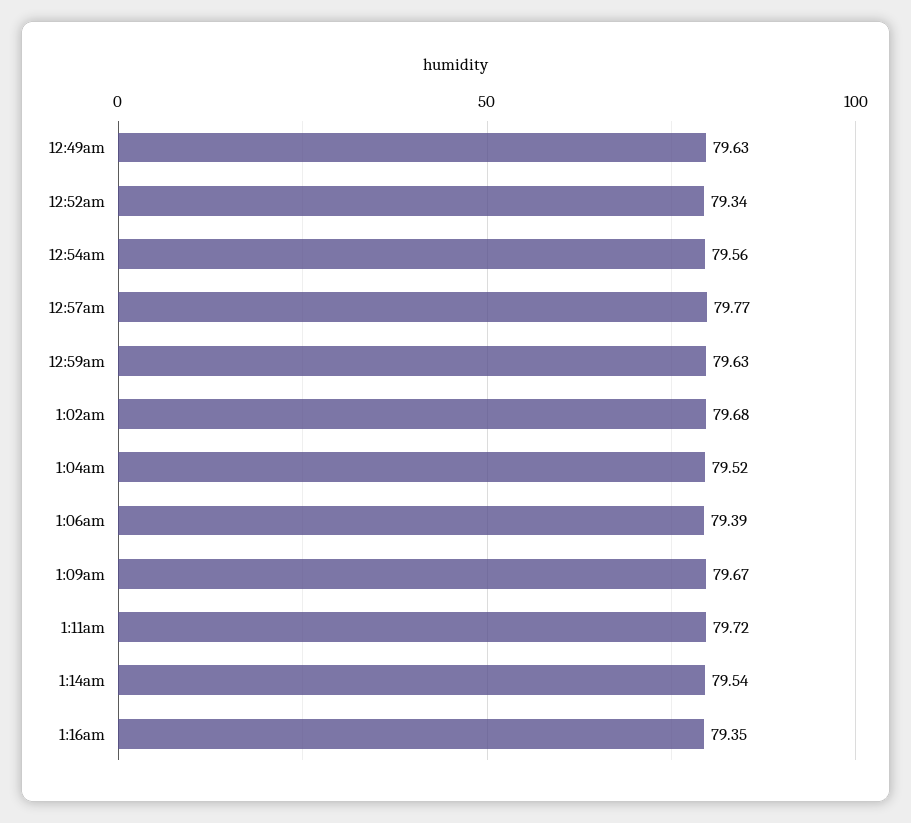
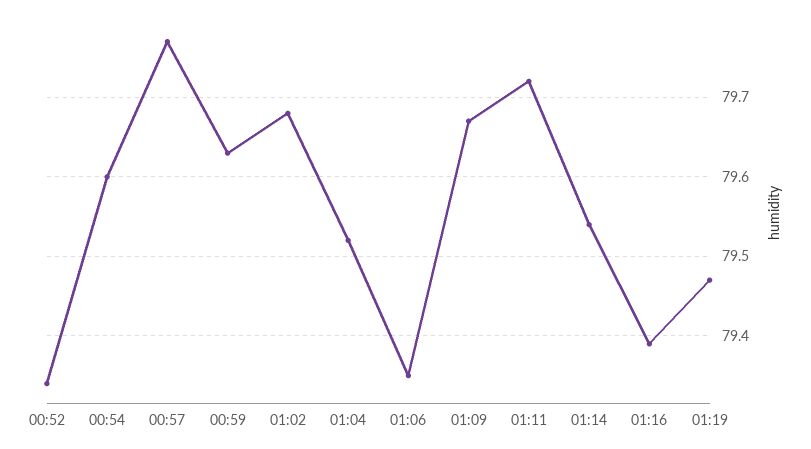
12:49am: 79.63 -> none
12:54am: 79.56 -> 79.6
1:06am: 79.39 -> 79.35
1:16am: 79.35 -> 79.39
01:19: none -> 79.47

